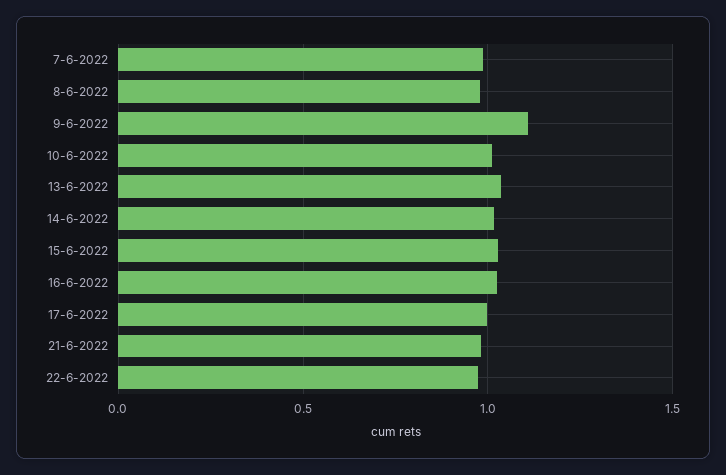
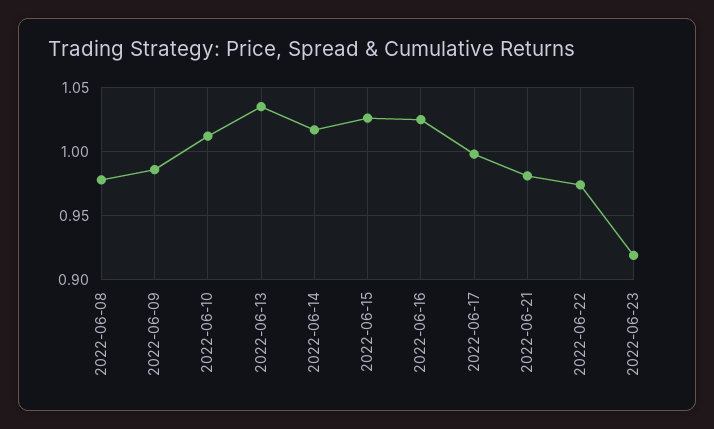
7-6-2022: 1 -> none
9-6-2022: 1.1 -> 0.985
2022-06-23: none -> 0.92

